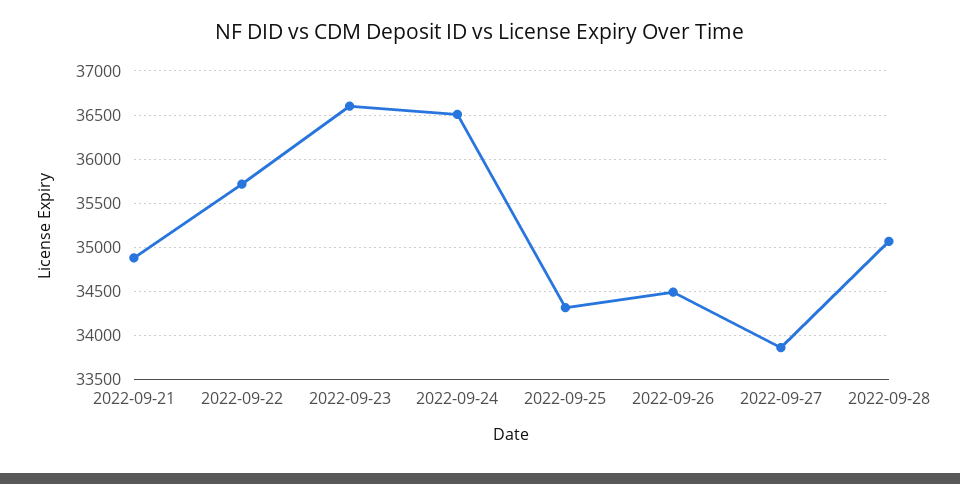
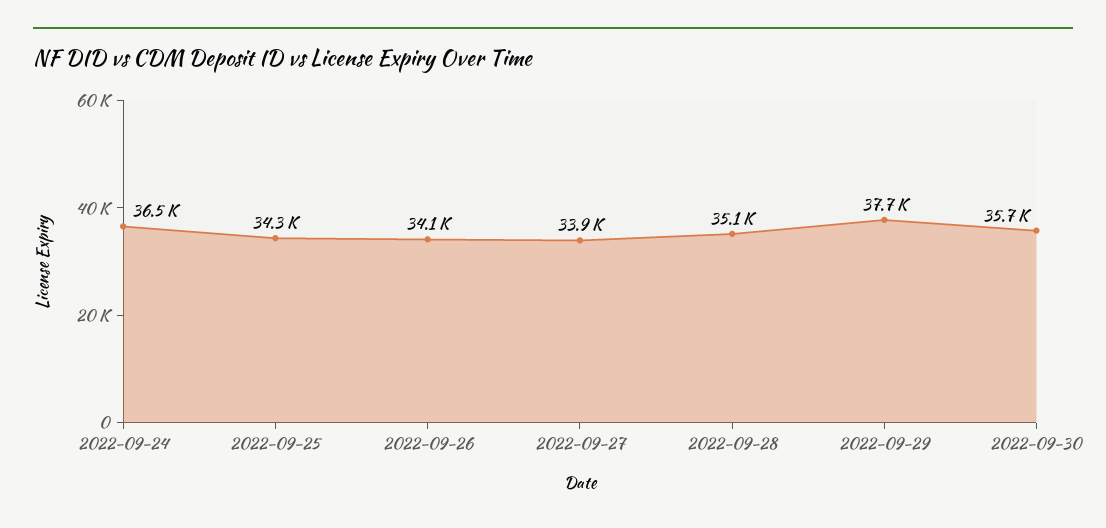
2022-09-21: 34900 -> none
2022-09-22: 35700 -> none
2022-09-23: 36600 -> none
2022-09-26: 34500 -> 34100
2022-09-29: none -> 37700
2022-09-30: none -> 35700

